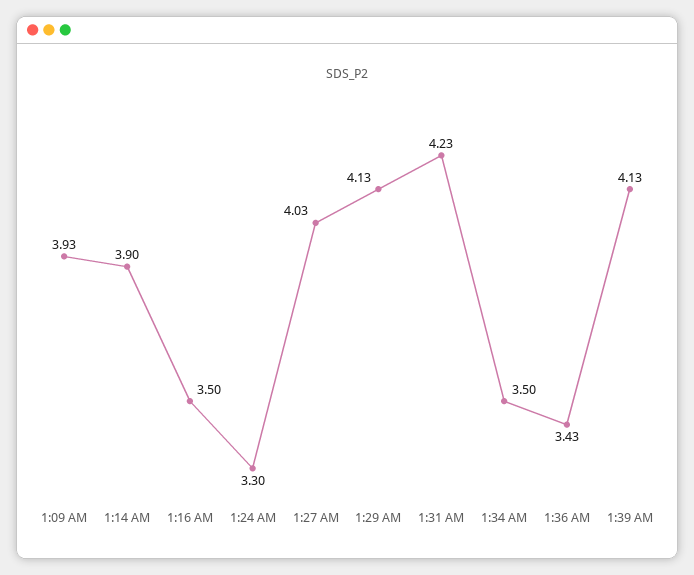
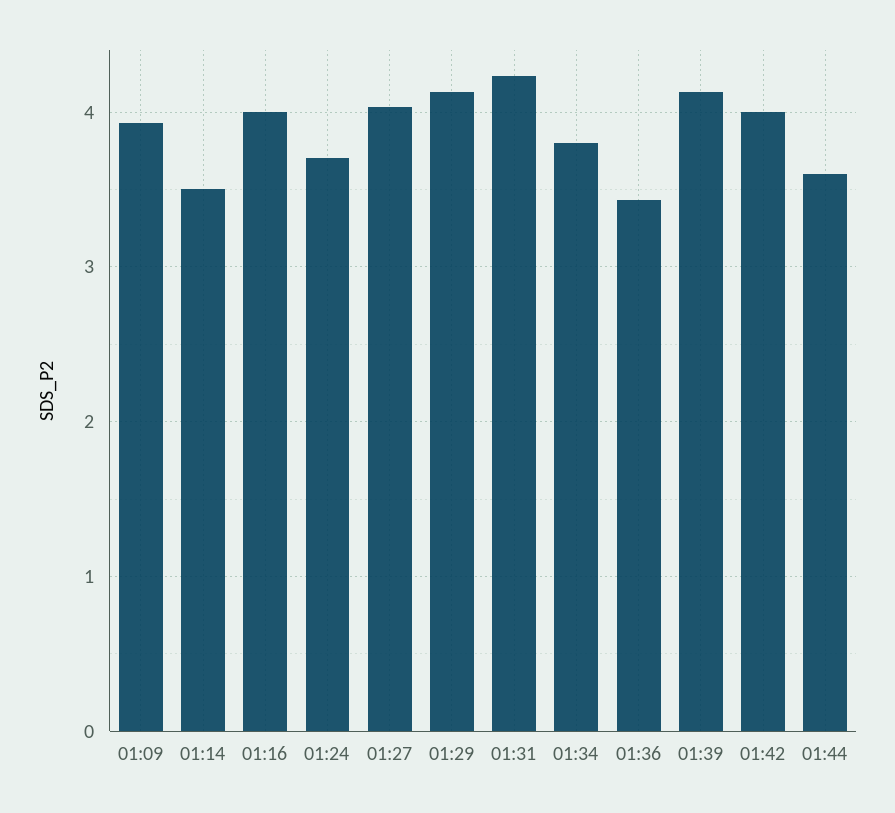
1:14 AM: 3.9 -> 3.5
1:16 AM: 3.5 -> 4
1:24 AM: 3.3 -> 3.7
1:34 AM: 3.5 -> 3.8
01:42: none -> 4
01:44: none -> 3.6

